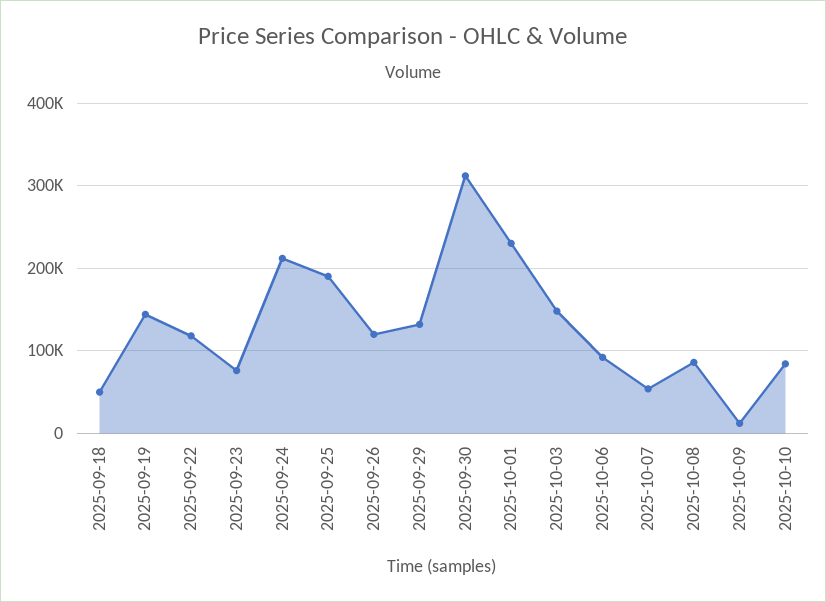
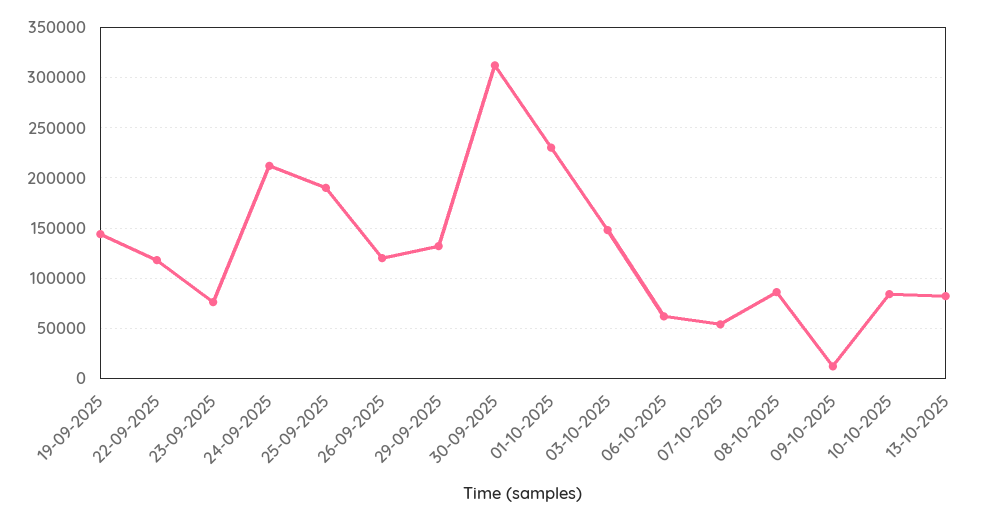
2025-09-18: 50000 -> none
2025-10-06: 90000 -> 60000
13-10-2025: none -> 80000

